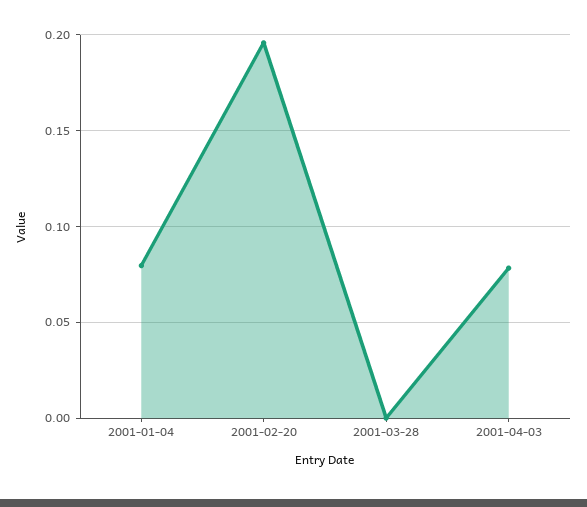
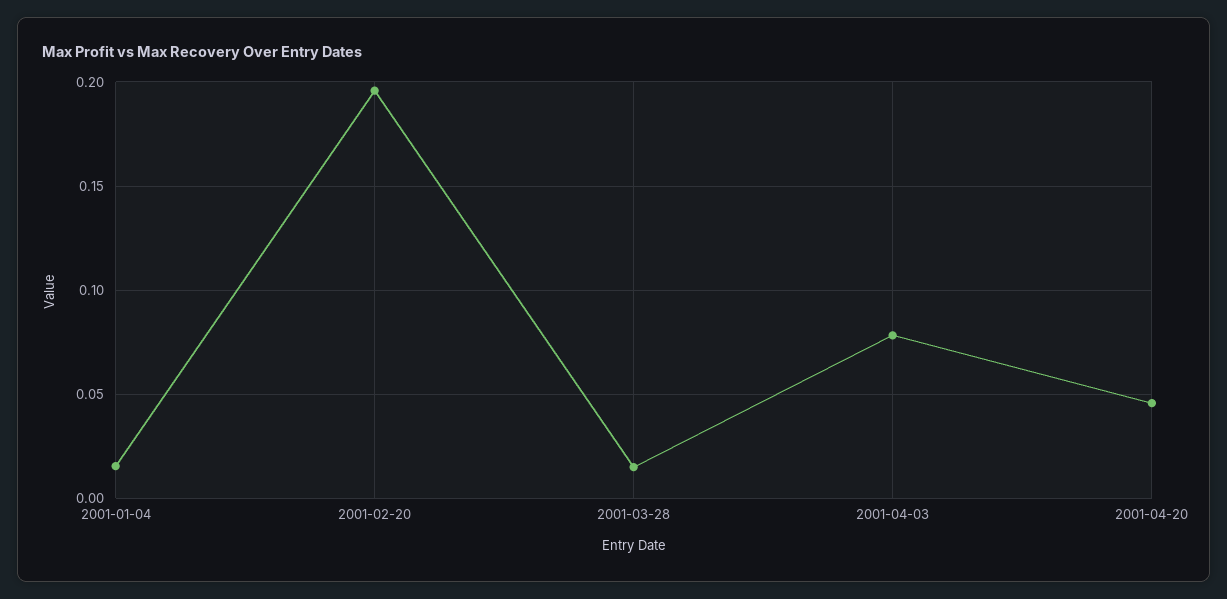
2001-01-04: 0.08 -> 0.015
2001-03-28: 0 -> 0.015
2001-04-20: none -> 0.045

